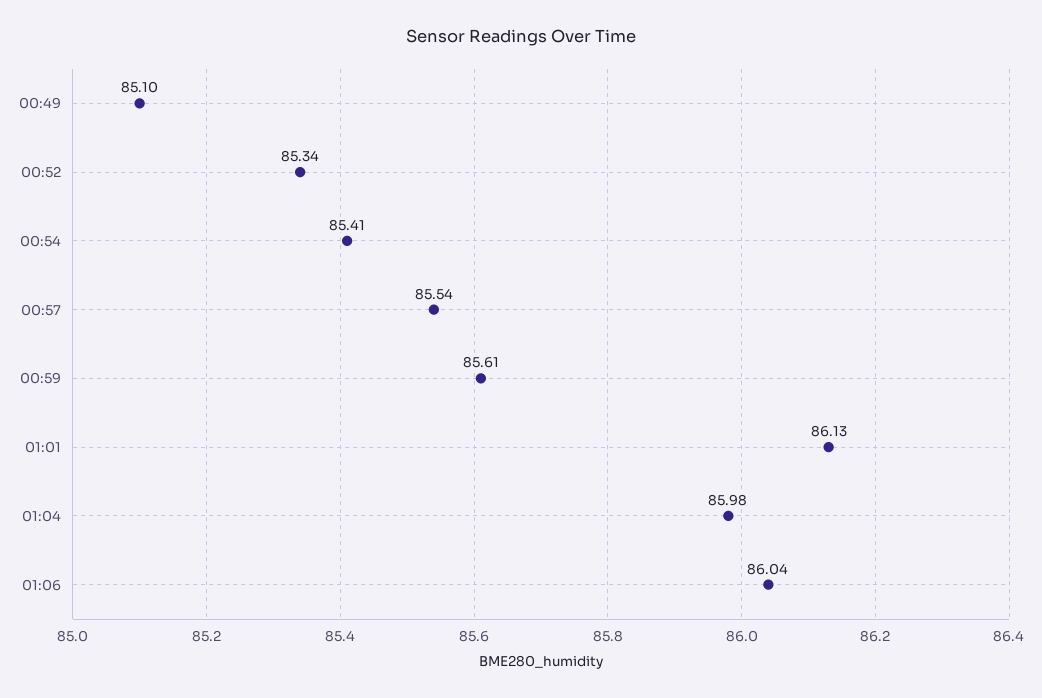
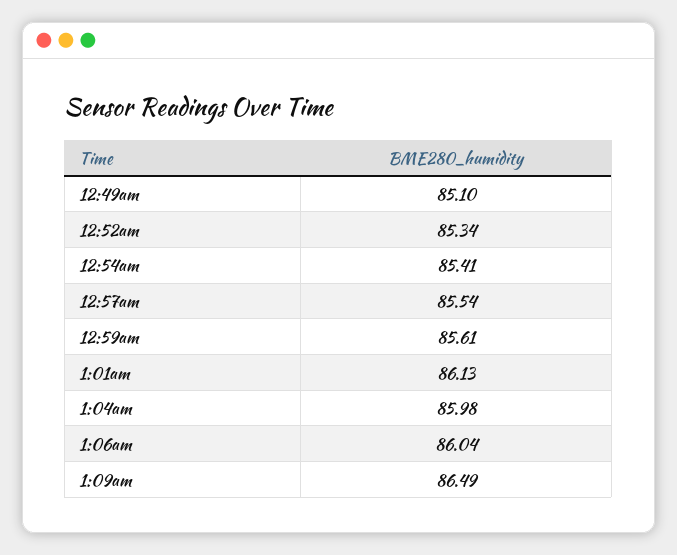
1:09am: none -> 86.49

